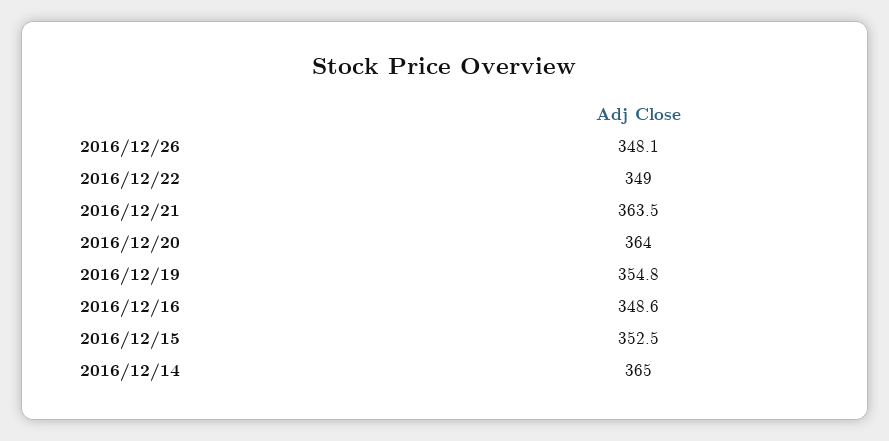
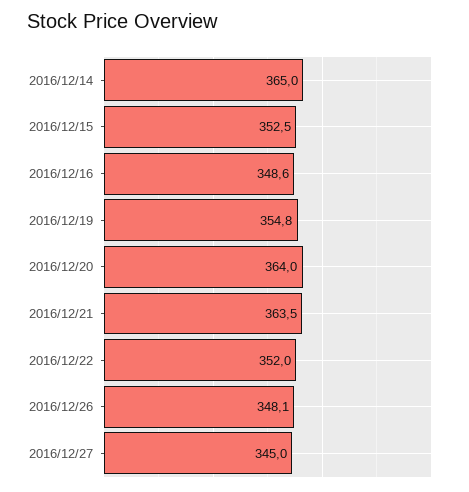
2016/12/22: 349 -> 352
2016/12/27: none -> 345

